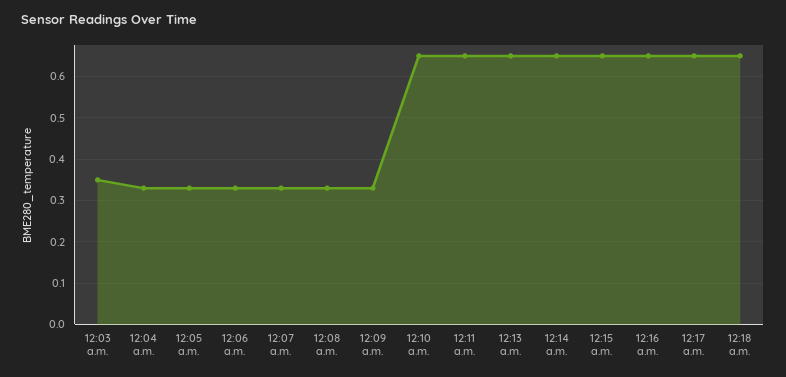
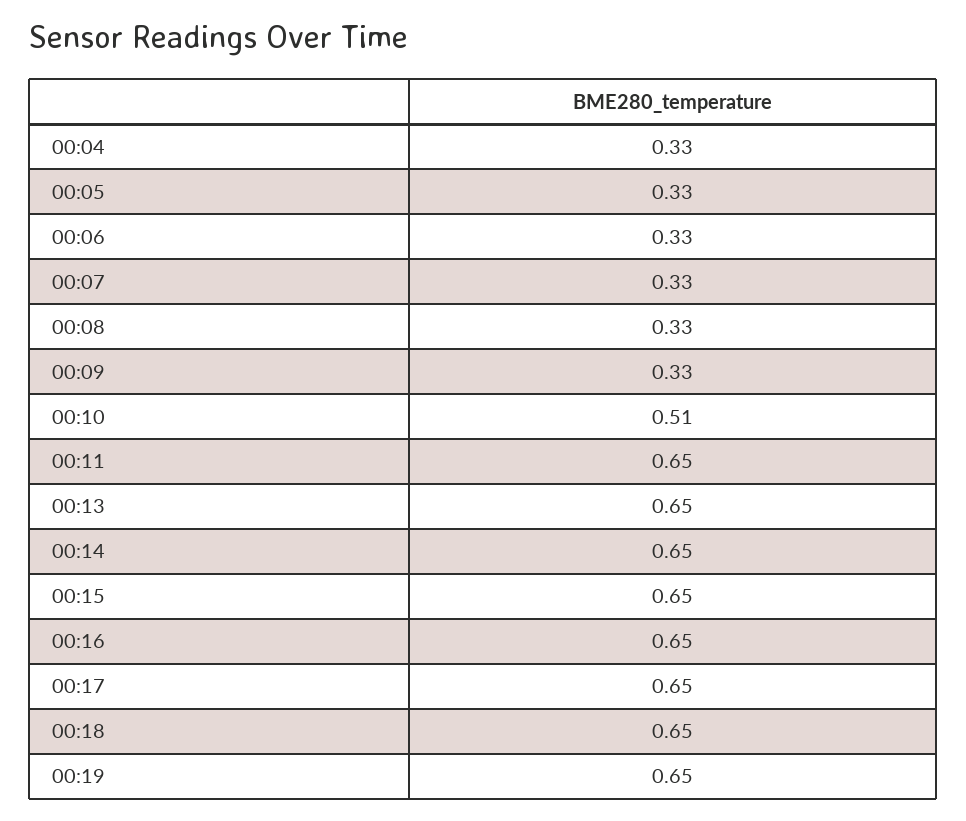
12:03 a.m.: 0.35 -> none
12:10 a.m.: 0.65 -> 0.51
00:19: none -> 0.65

